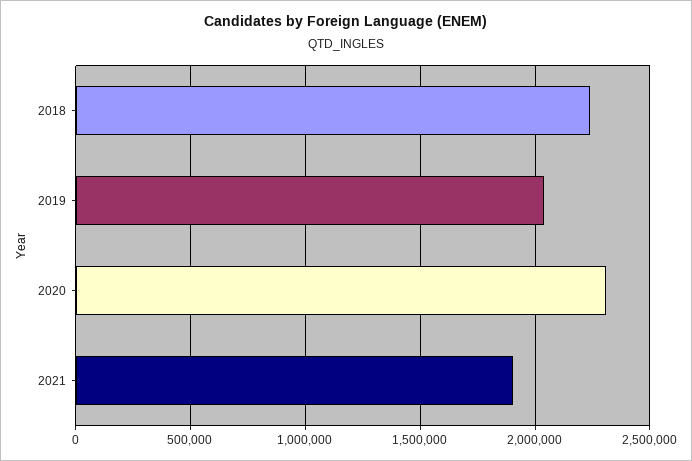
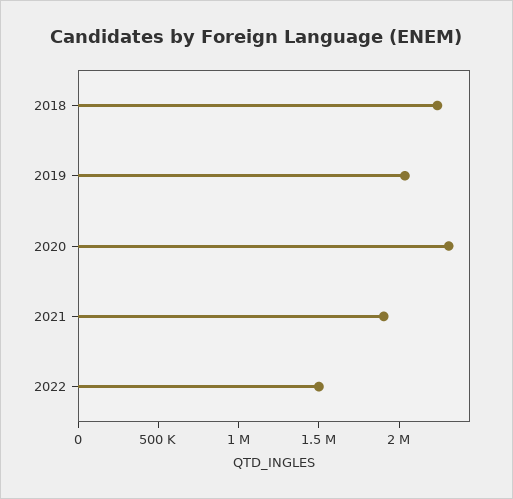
2022: none -> 1500000

